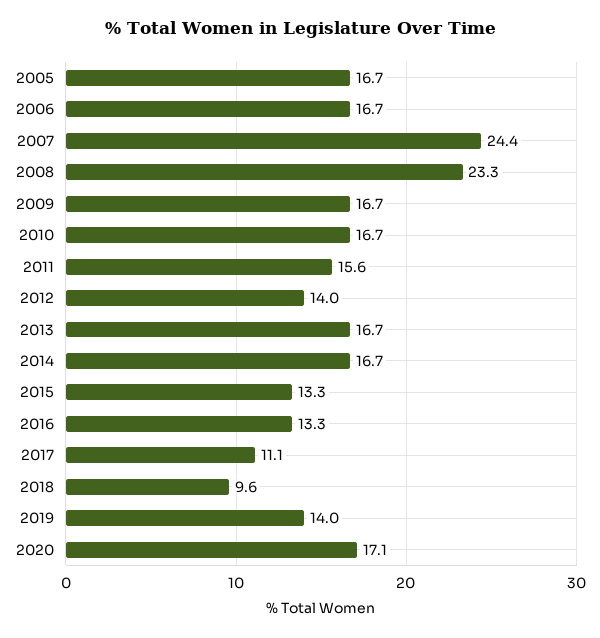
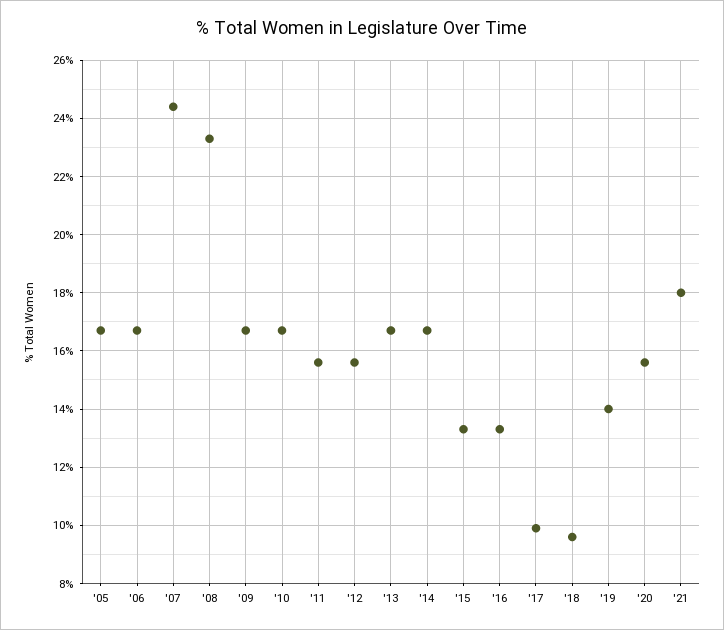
2012: 14 -> 15.5
2017: 11.1 -> 10
2020: 17.1 -> 15.5
'21: none -> 18

